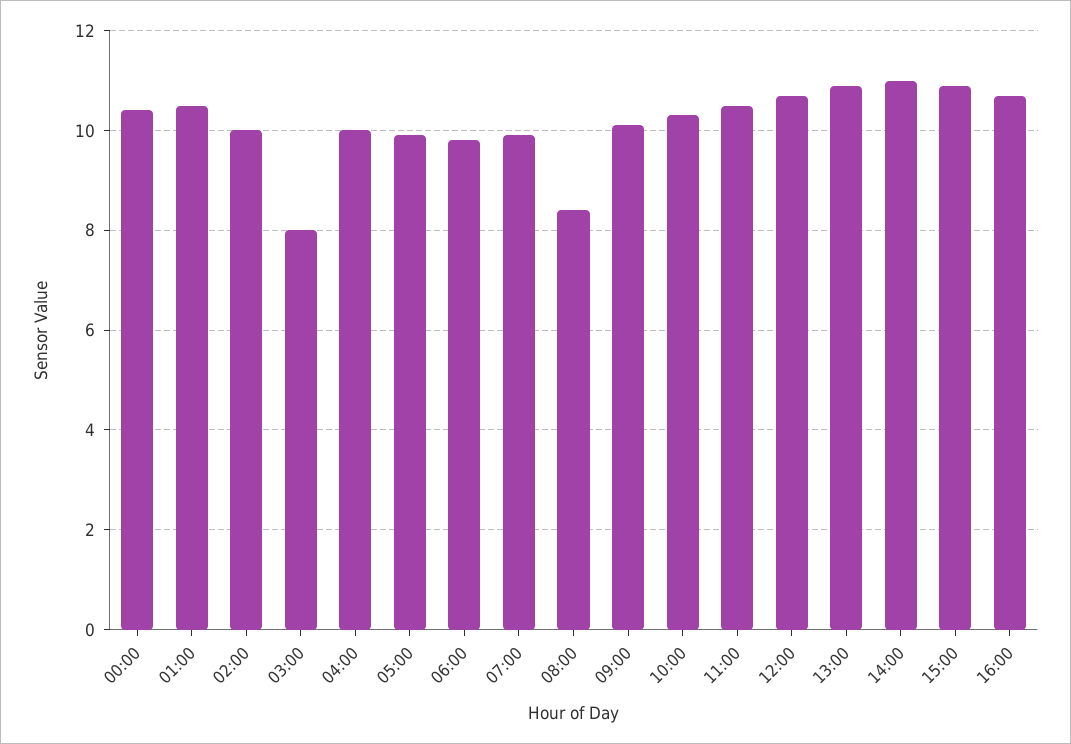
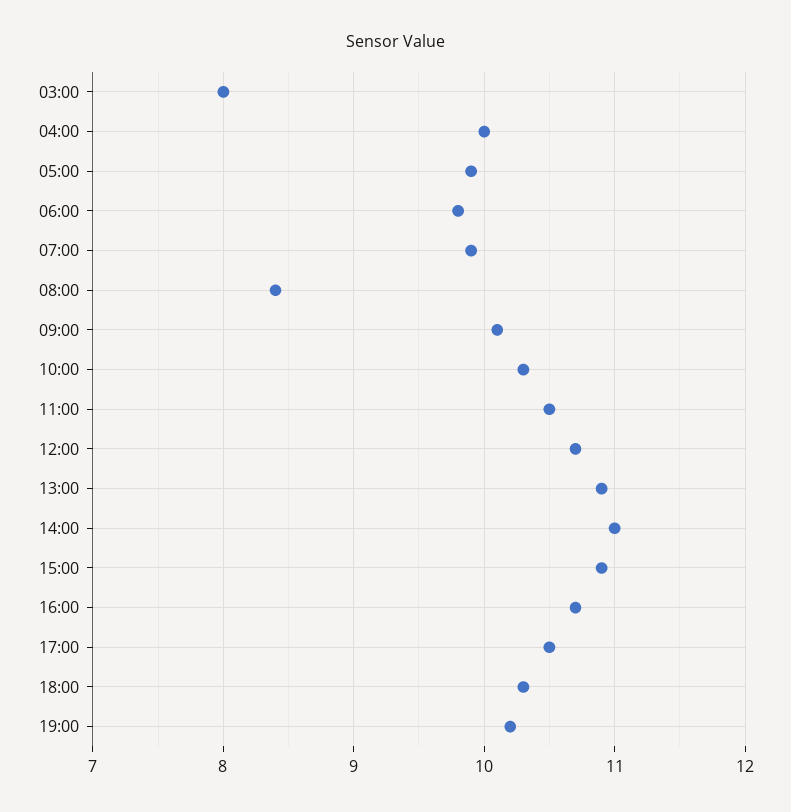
00:00: 10.5 -> none
01:00: 10.5 -> none
02:00: 10 -> none
17:00: none -> 10.5
18:00: none -> 10.3
19:00: none -> 10.2

